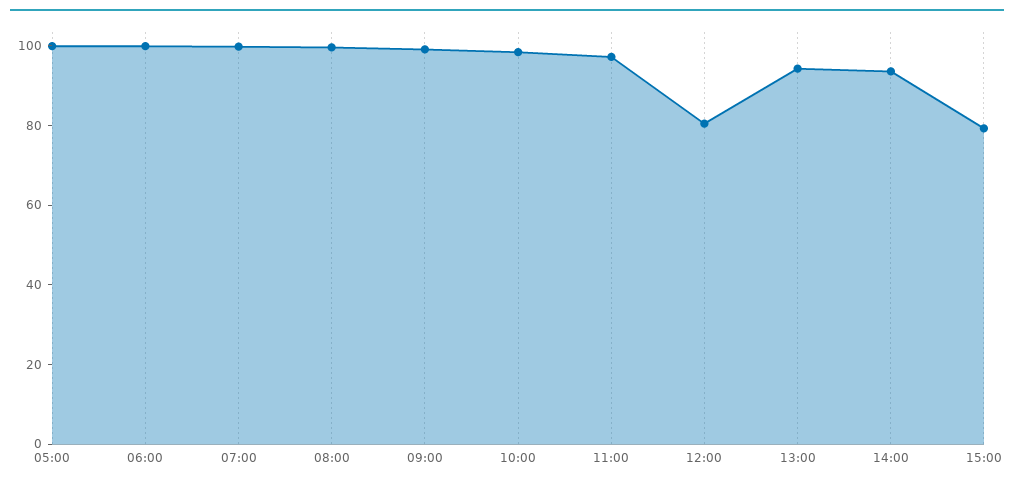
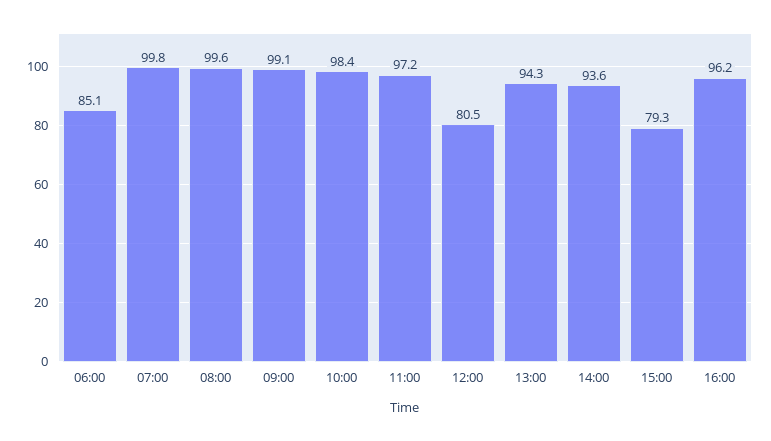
05:00: 100 -> none
06:00: 100 -> 85.1
16:00: none -> 96.2

